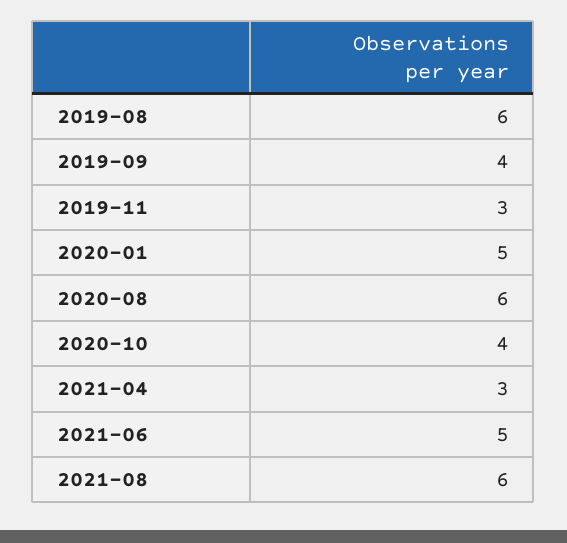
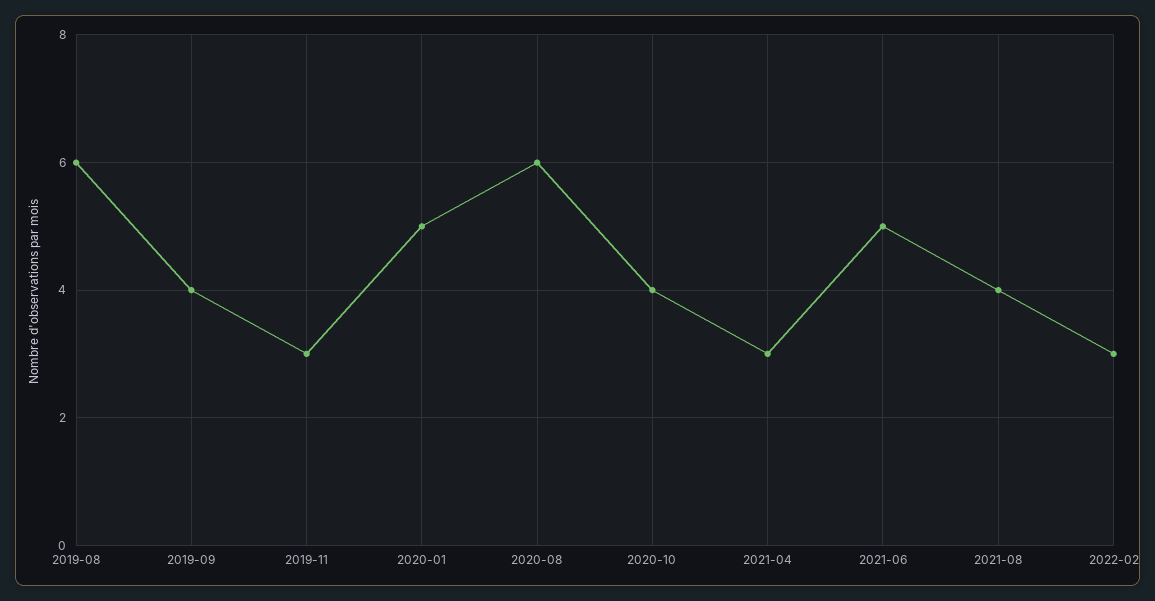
2021-08: 6 -> 4
2022-02: none -> 3

